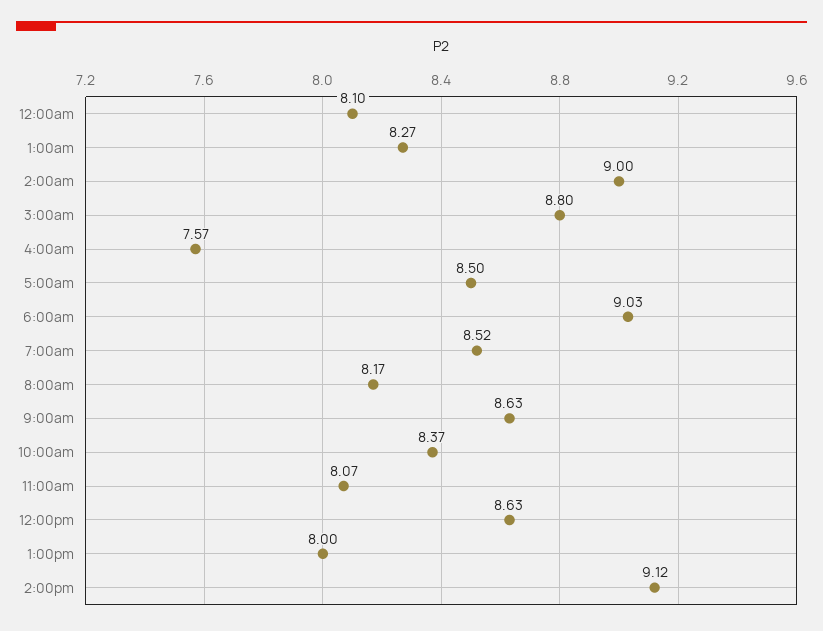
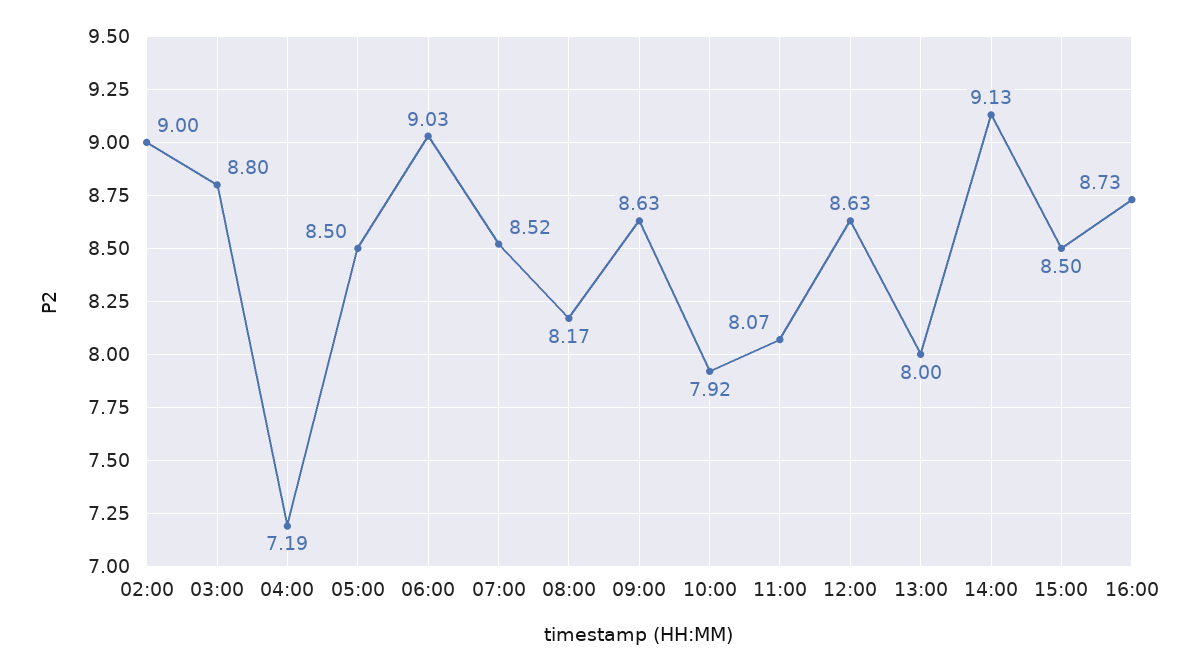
12:00am: 8.1 -> none
1:00am: 8.27 -> none
4:00am: 7.57 -> 7.19
10:00am: 8.37 -> 7.92
2:00pm: 9.12 -> 9.13
15:00: none -> 8.5
16:00: none -> 8.73

